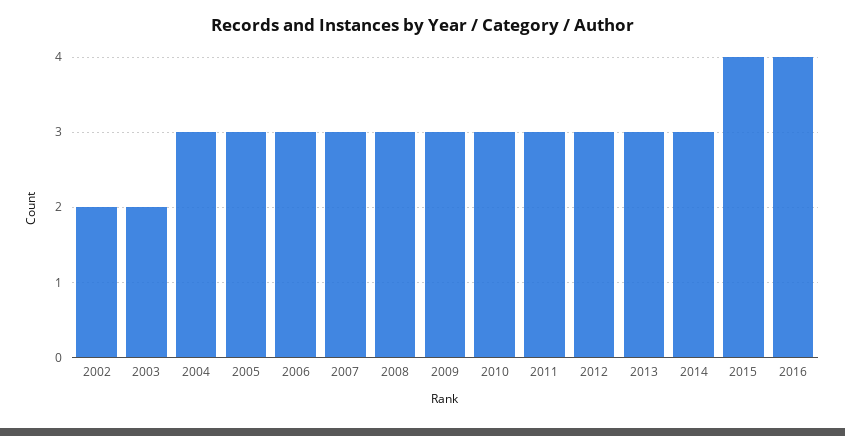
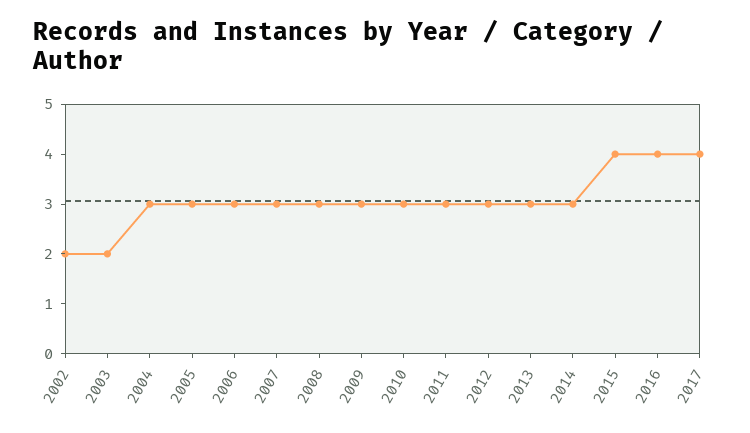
2017: none -> 4

